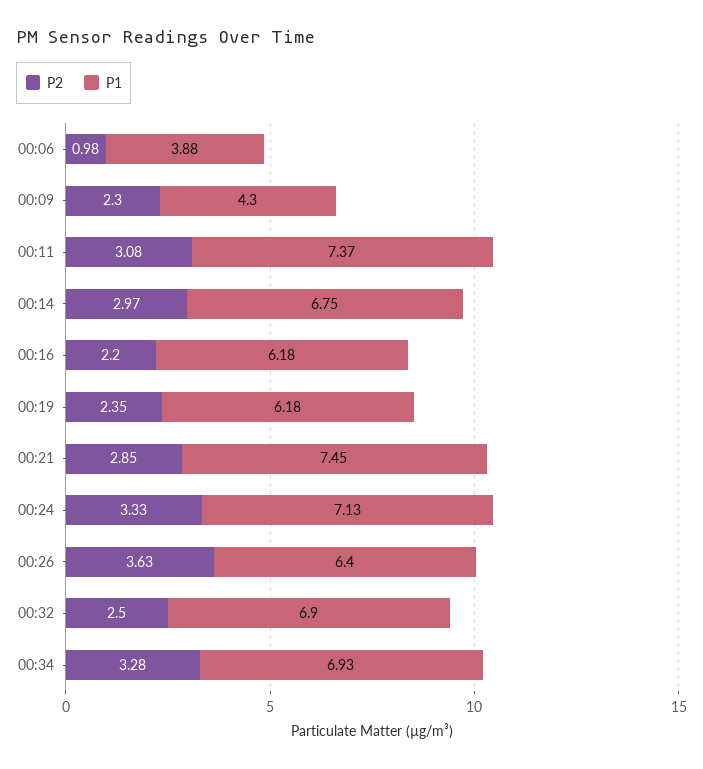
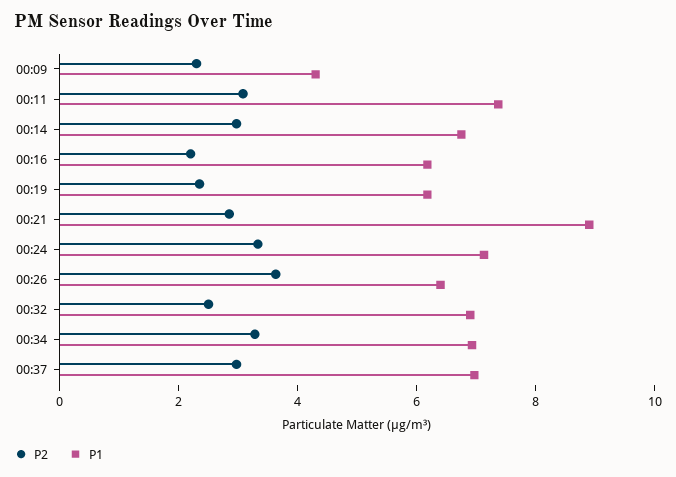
P2, 00:06: 0.98 -> none
P1, 00:06: 3.88 -> none
P1, 00:21: 7.45 -> 9
P2, 00:37: none -> 3
P1, 00:37: none -> 7

